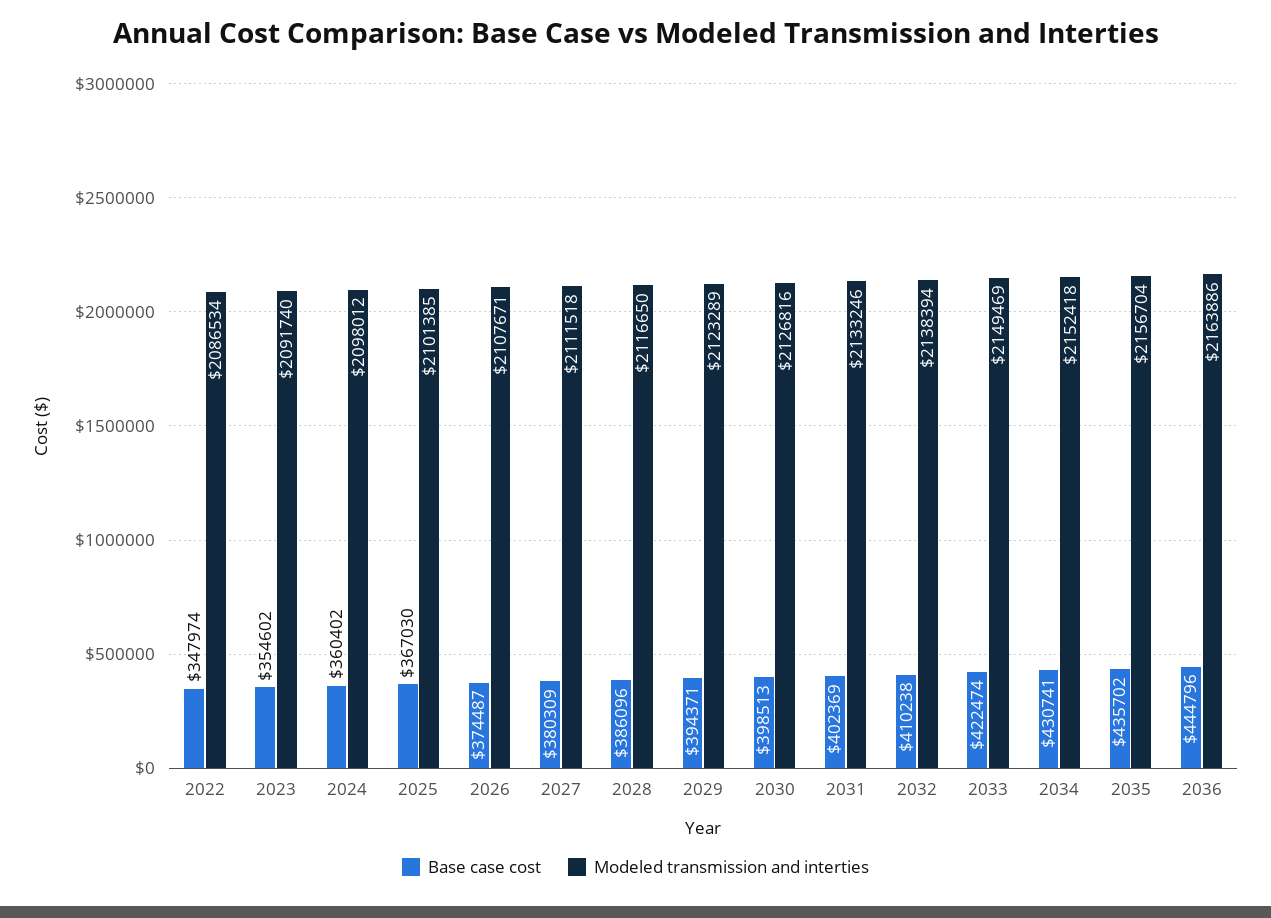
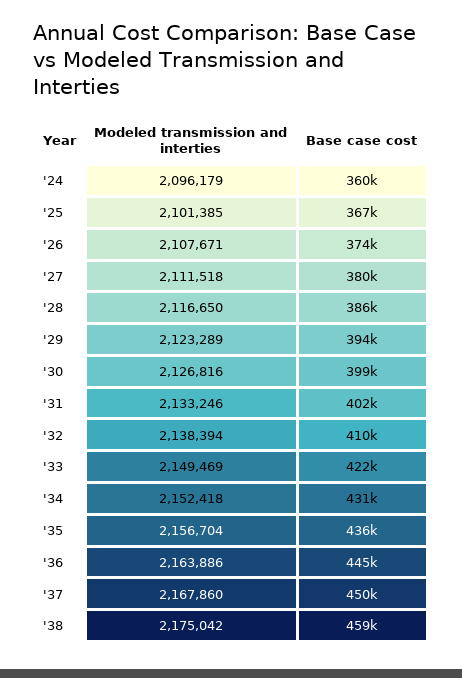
Base case cost, 2022: 347974 -> none
Modeled transmission and interties, 2022: 2086534 -> none
Base case cost, 2023: 354602 -> none
Modeled transmission and interties, 2023: 2091740 -> none
Modeled transmission and interties, 2024: 2098012 -> 2096179
Modeled transmission and interties, '37: none -> 2167860
Base case cost, '37: none -> 450000
Modeled transmission and interties, '38: none -> 2175042
Base case cost, '38: none -> 459000

